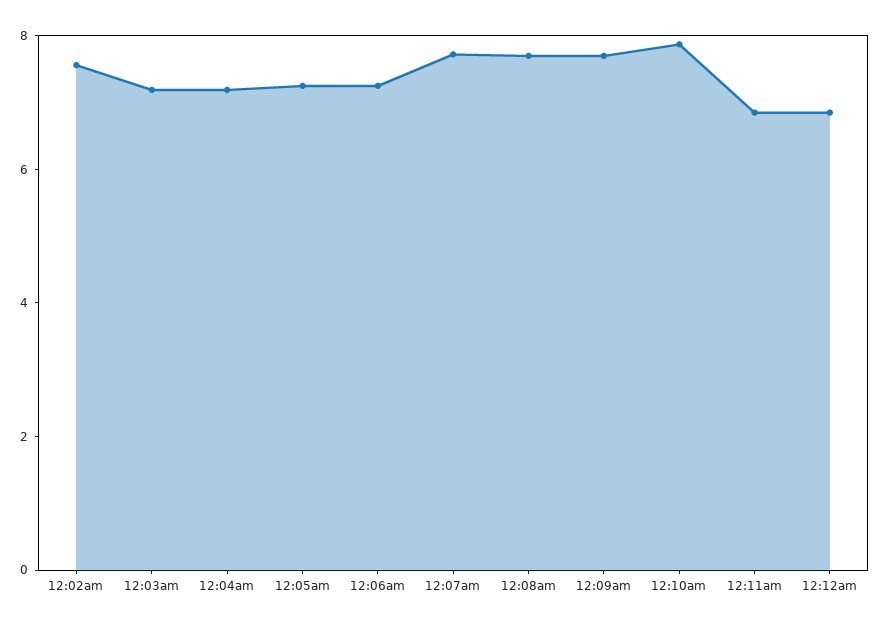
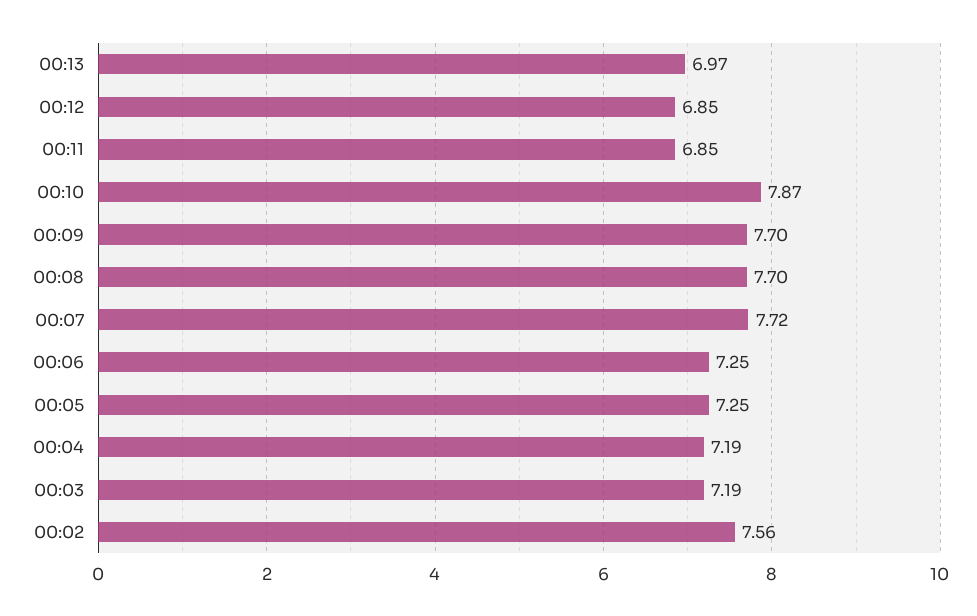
00:13: none -> 6.97

